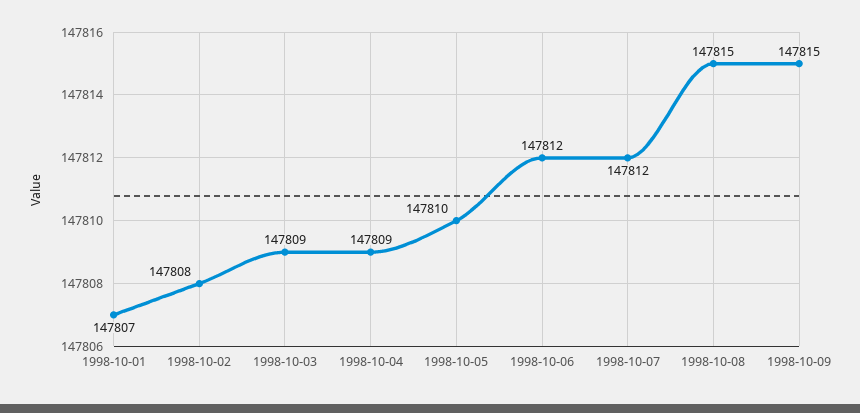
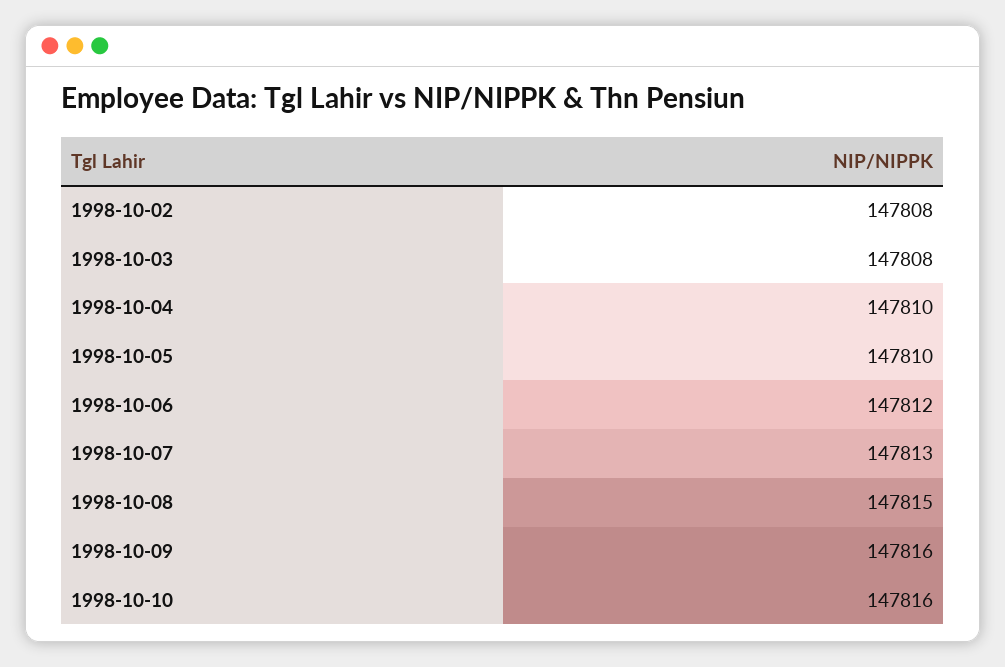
1998-10-01: 147807 -> none
1998-10-03: 147809 -> 147808
1998-10-04: 147809 -> 147810
1998-10-07: 147812 -> 147813
1998-10-09: 147815 -> 147816
1998-10-10: none -> 147816

